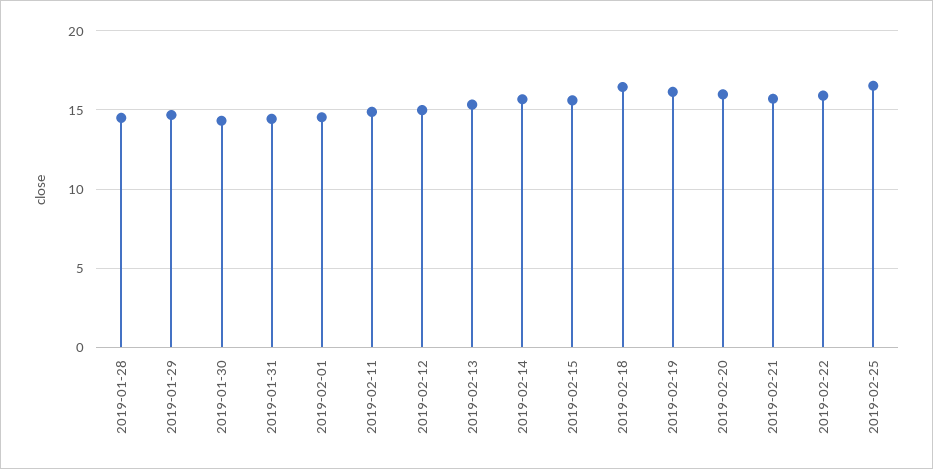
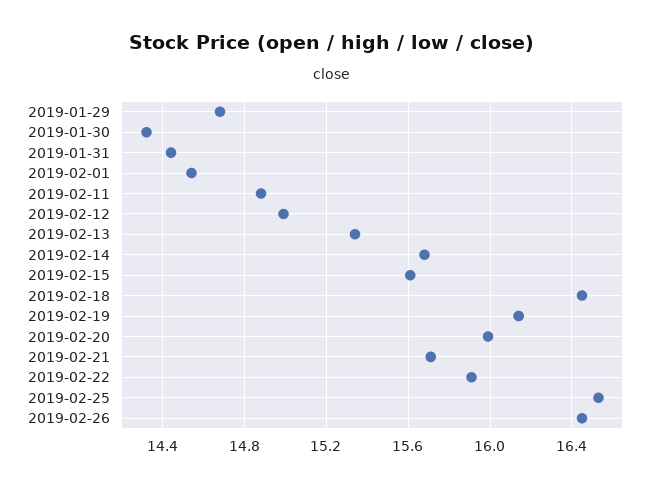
2019-01-28: 14.5 -> none
2019-02-26: none -> 16.45

